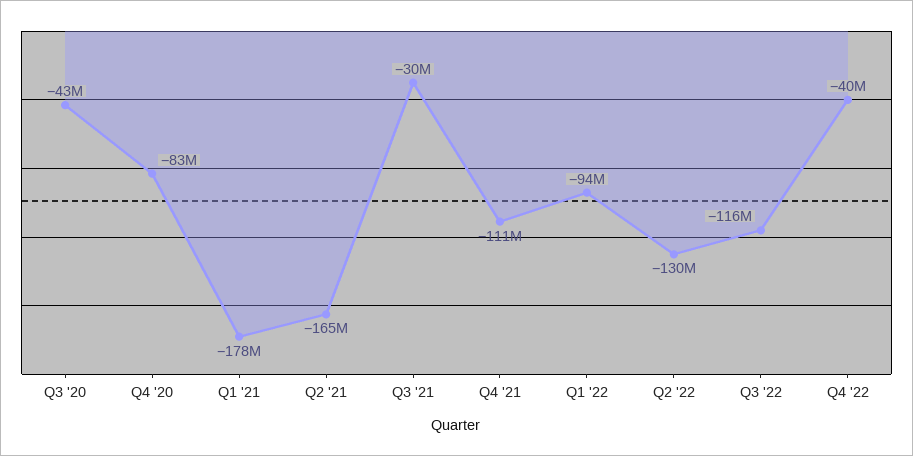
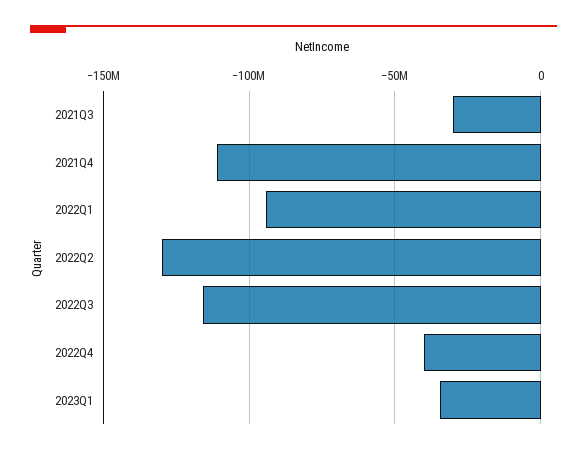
Q3 '20: -43000000 -> none
Q4 '20: -83000000 -> none
Q1 '21: -178000000 -> none
Q2 '21: -165000000 -> none
2023Q1: none -> -35000000

